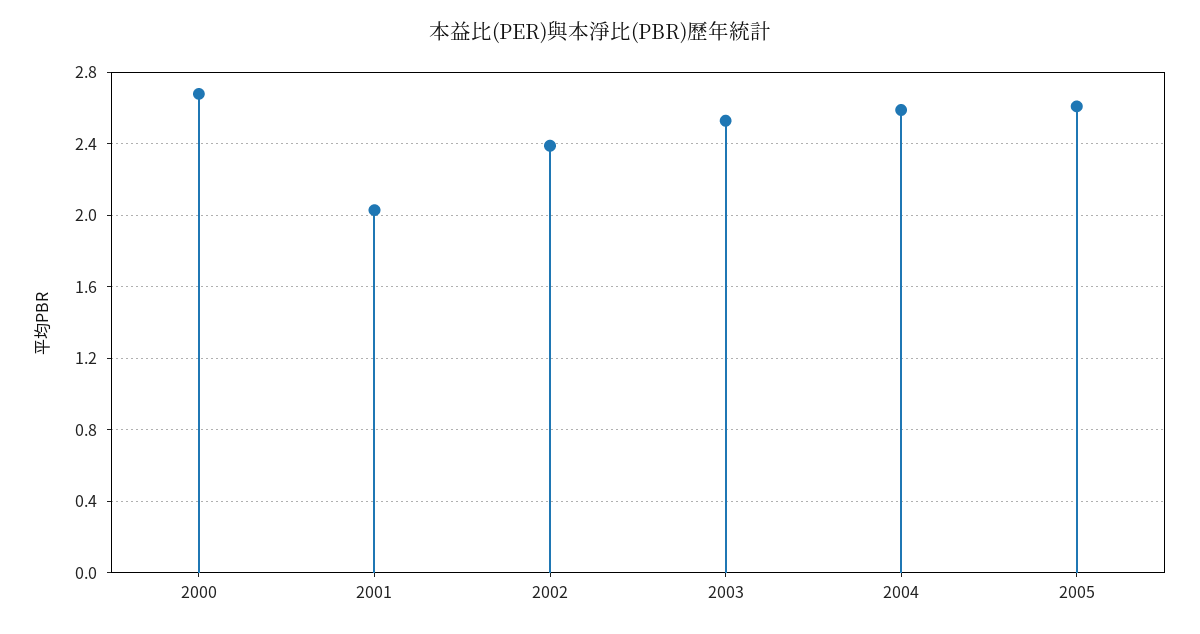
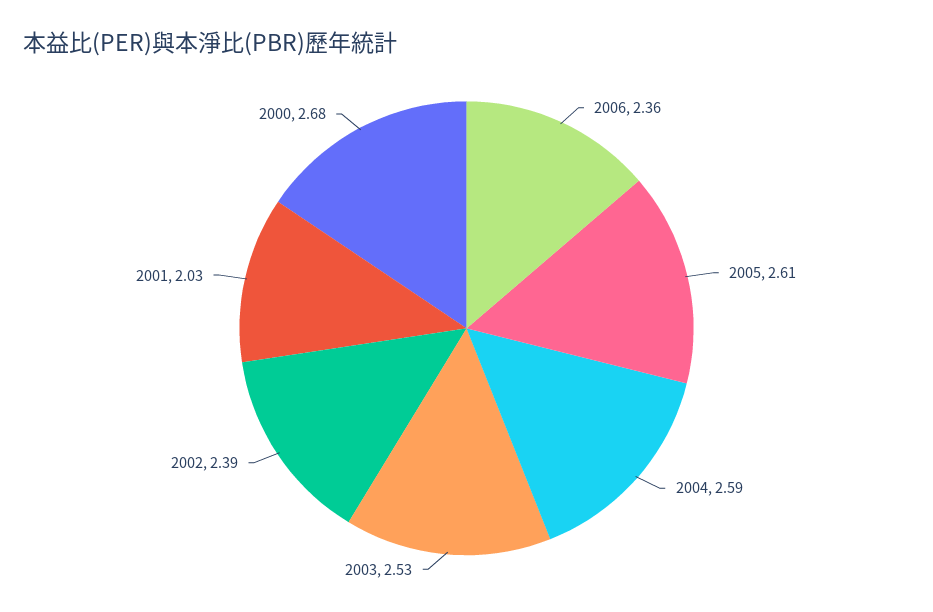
2006: none -> 2.36

